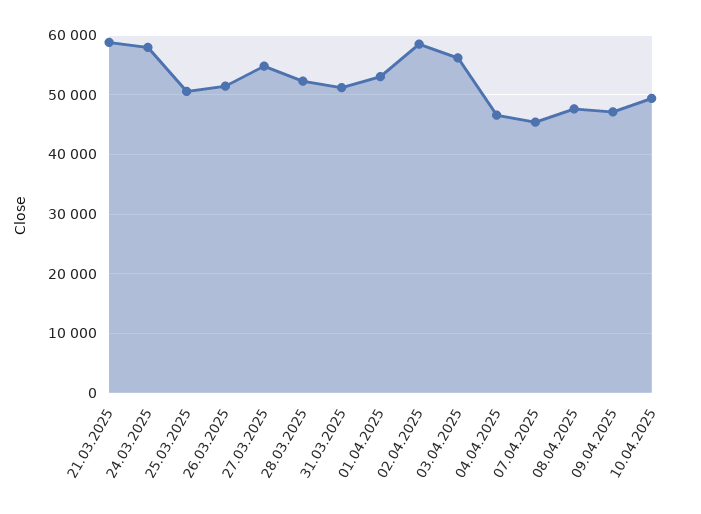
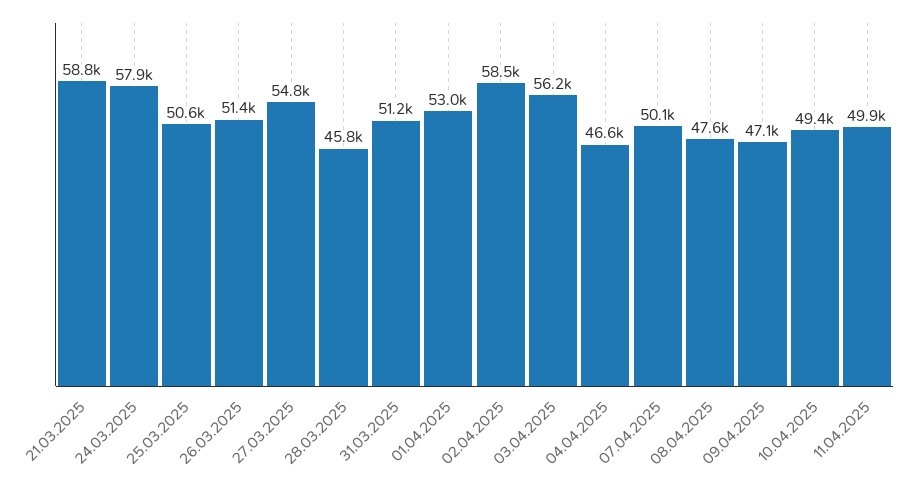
28.03.2025: 52000 -> 45800
07.04.2025: 46000 -> 50100
11.04.2025: none -> 49900

